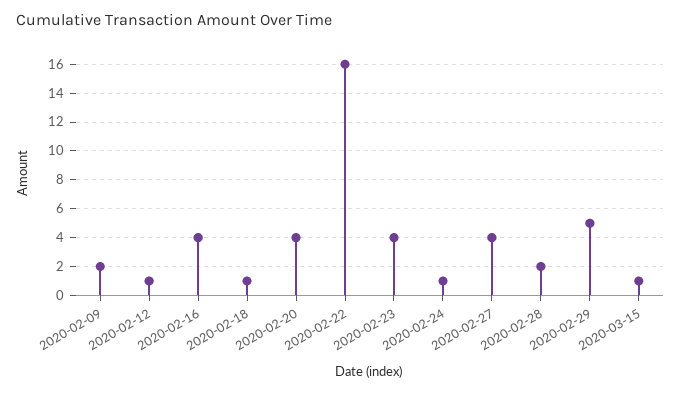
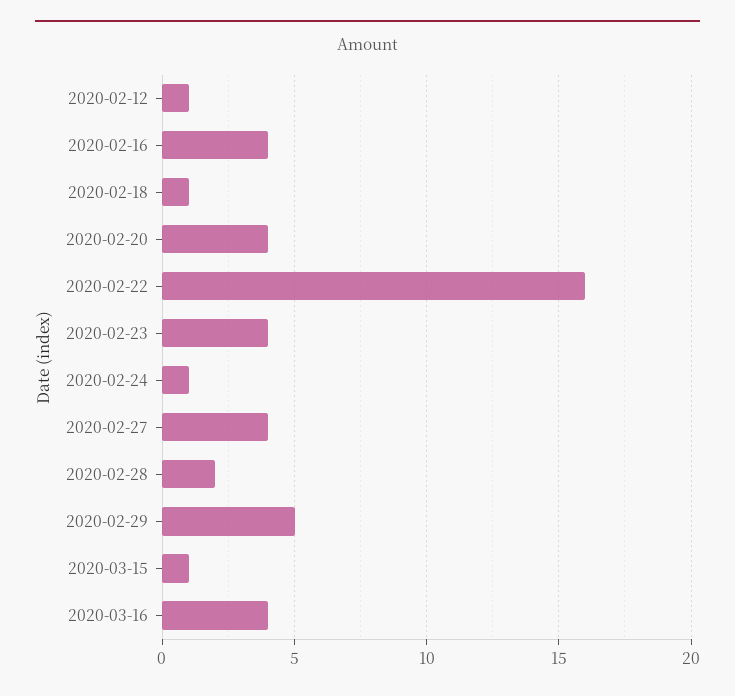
2020-02-09: 2 -> none
2020-03-16: none -> 4

